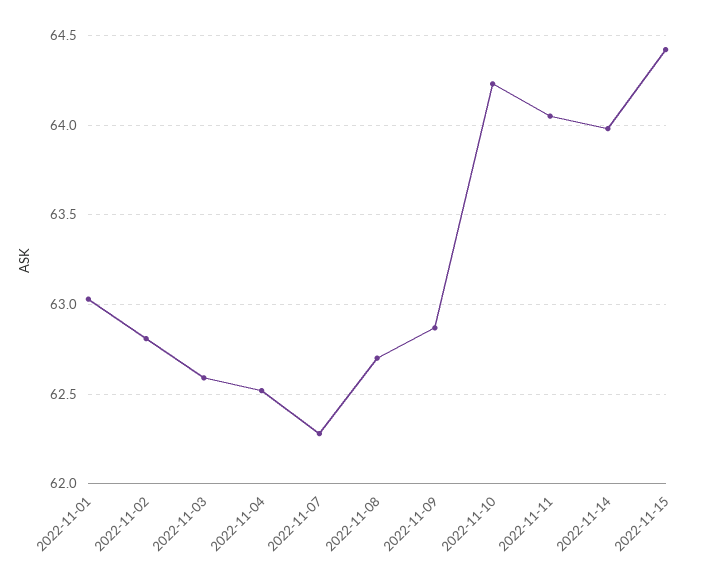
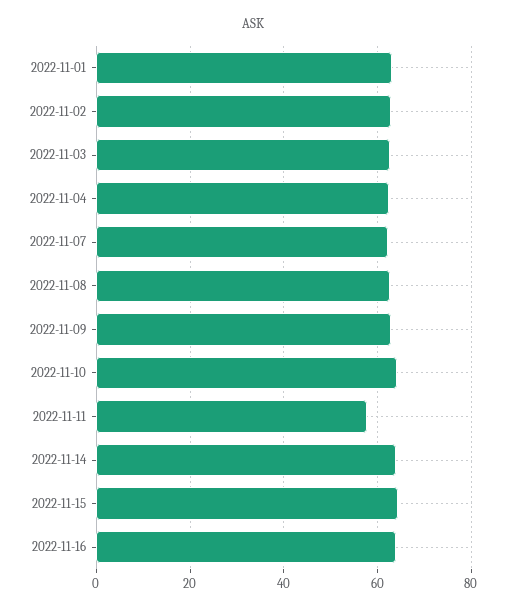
2022-11-11: 64.05 -> 58
2022-11-16: none -> 64

